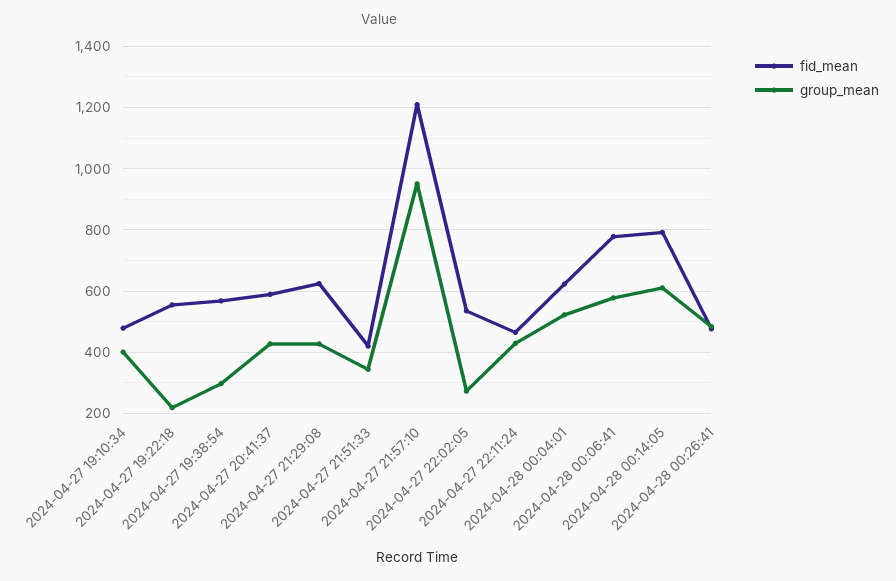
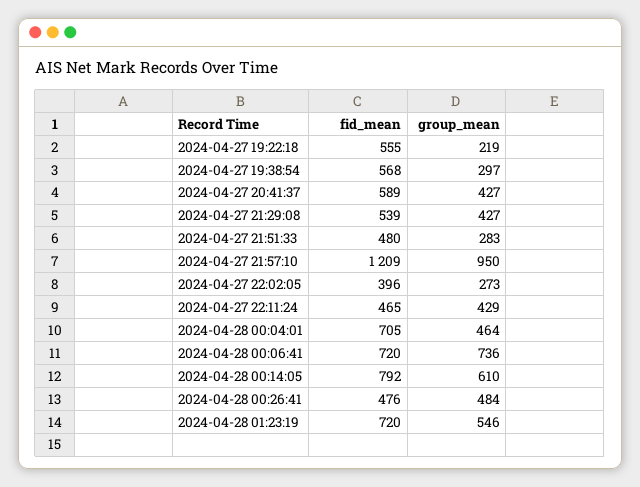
fid_mean, 2024-04-27 19:10:34: 480 -> none
group_mean, 2024-04-27 19:10:34: 400 -> none
fid_mean, 2024-04-27 21:29:08: 620 -> 539
fid_mean, 2024-04-27 21:51:33: 420 -> 480
group_mean, 2024-04-27 21:51:33: 340 -> 283
fid_mean, 2024-04-27 22:02:05: 540 -> 396
fid_mean, 2024-04-28 00:04:01: 620 -> 705
group_mean, 2024-04-28 00:04:01: 520 -> 464
fid_mean, 2024-04-28 00:06:41: 780 -> 720
group_mean, 2024-04-28 00:06:41: 580 -> 736
fid_mean, 2024-04-28 01:23:19: none -> 720
group_mean, 2024-04-28 01:23:19: none -> 546

